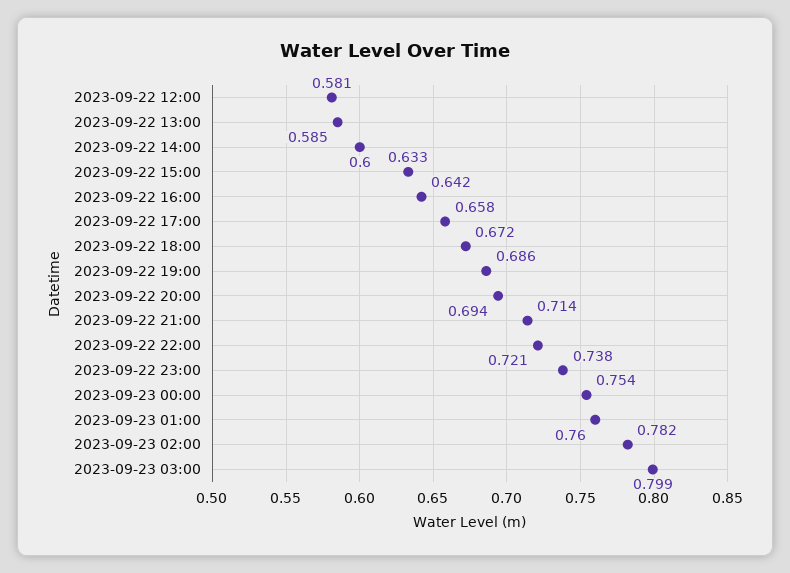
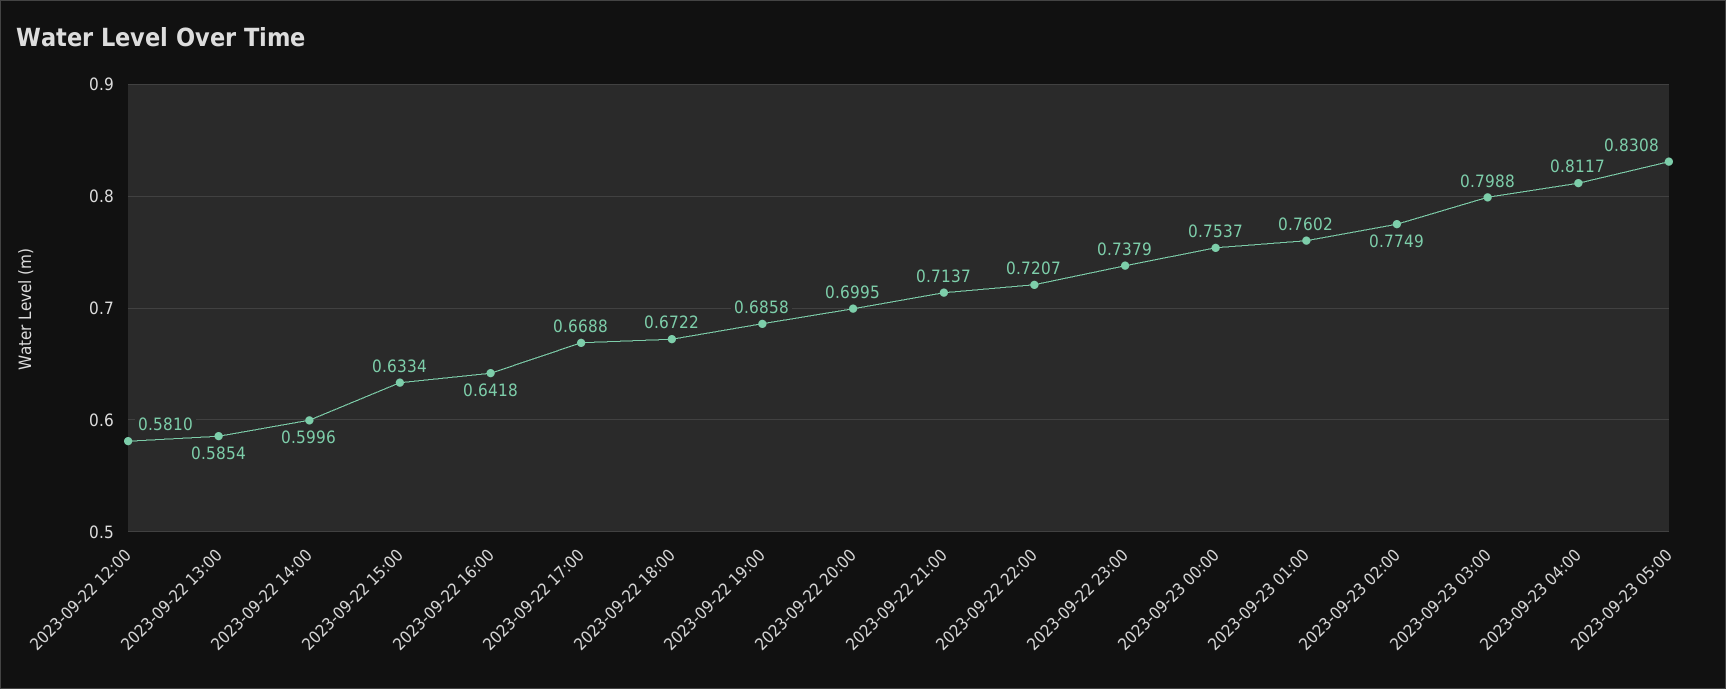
2023-09-22 17:00: 0.658 -> 0.6688
2023-09-22 20:00: 0.694 -> 0.6995
2023-09-23 02:00: 0.782 -> 0.7749
2023-09-23 04:00: none -> 0.8117
2023-09-23 05:00: none -> 0.8308

